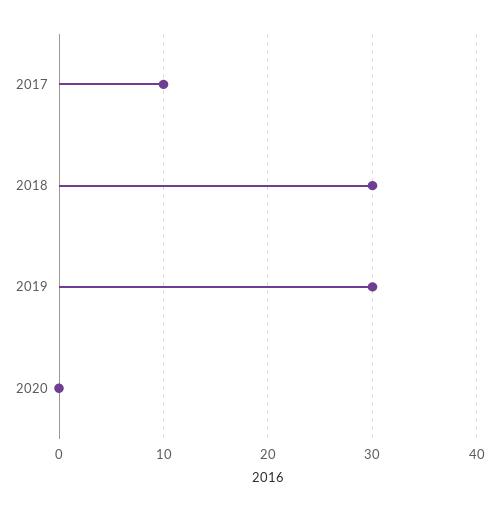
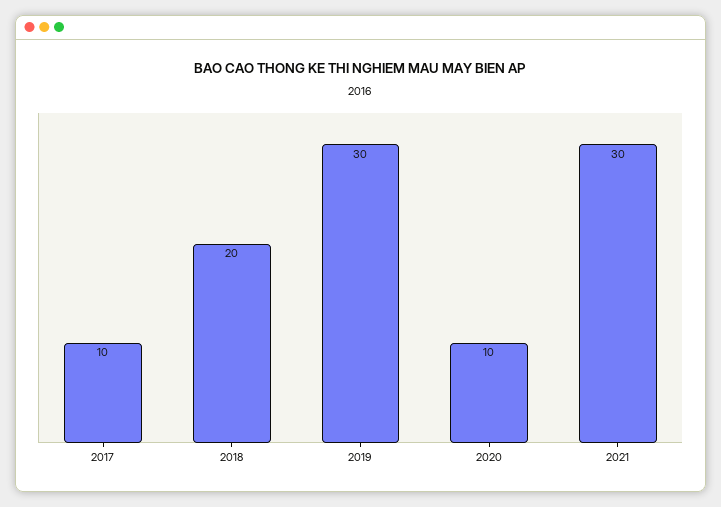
2018: 30 -> 20
2020: 0 -> 10
2021: none -> 30

